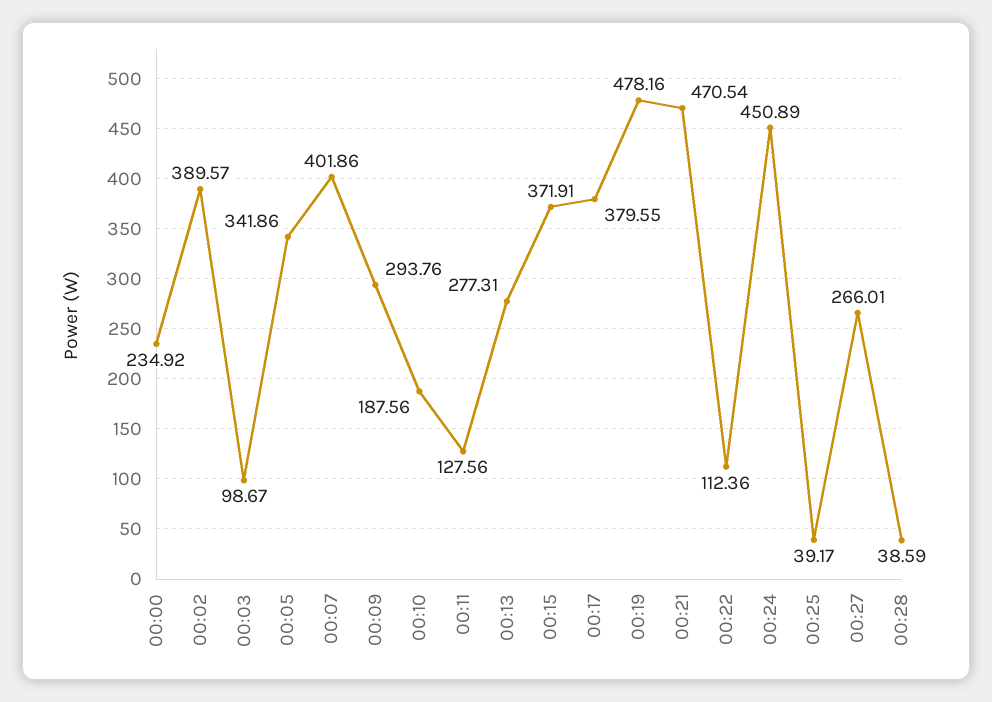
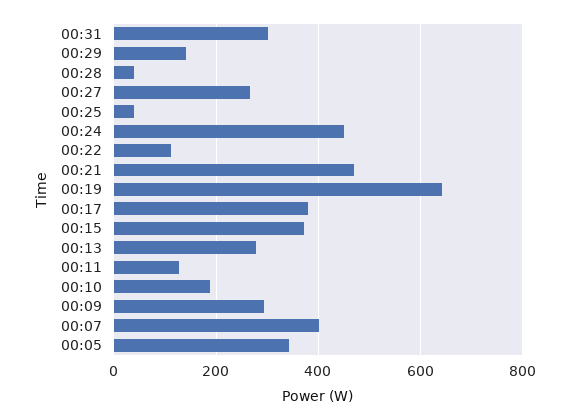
00:00: 234.92 -> none
00:02: 389.57 -> none
00:03: 98.67 -> none
00:19: 478.16 -> 640
00:31: none -> 300
00:29: none -> 140

